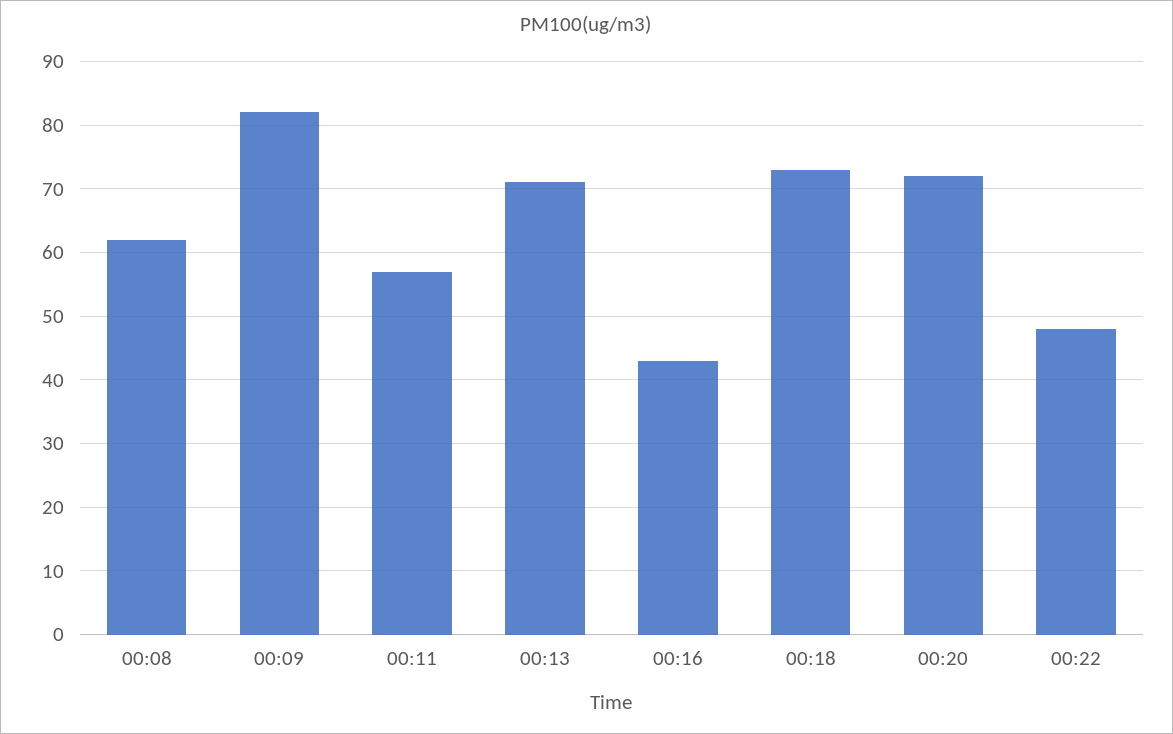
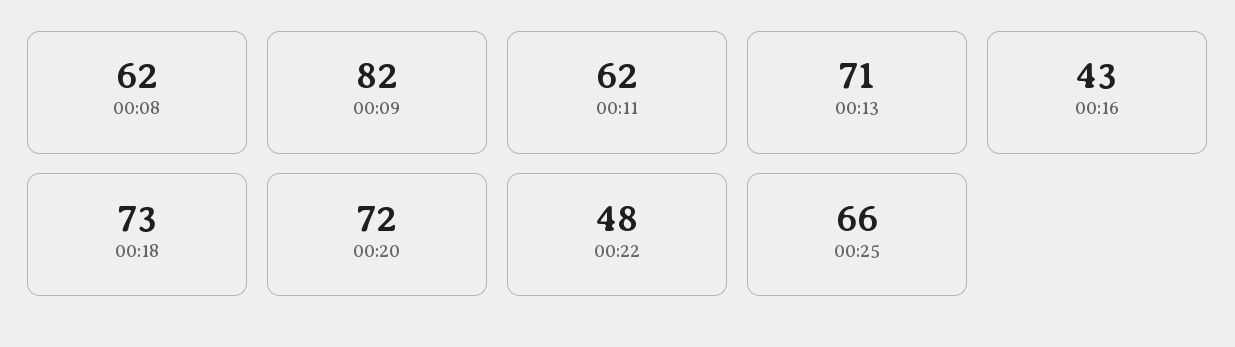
00:11: 57 -> 62
00:25: none -> 66

